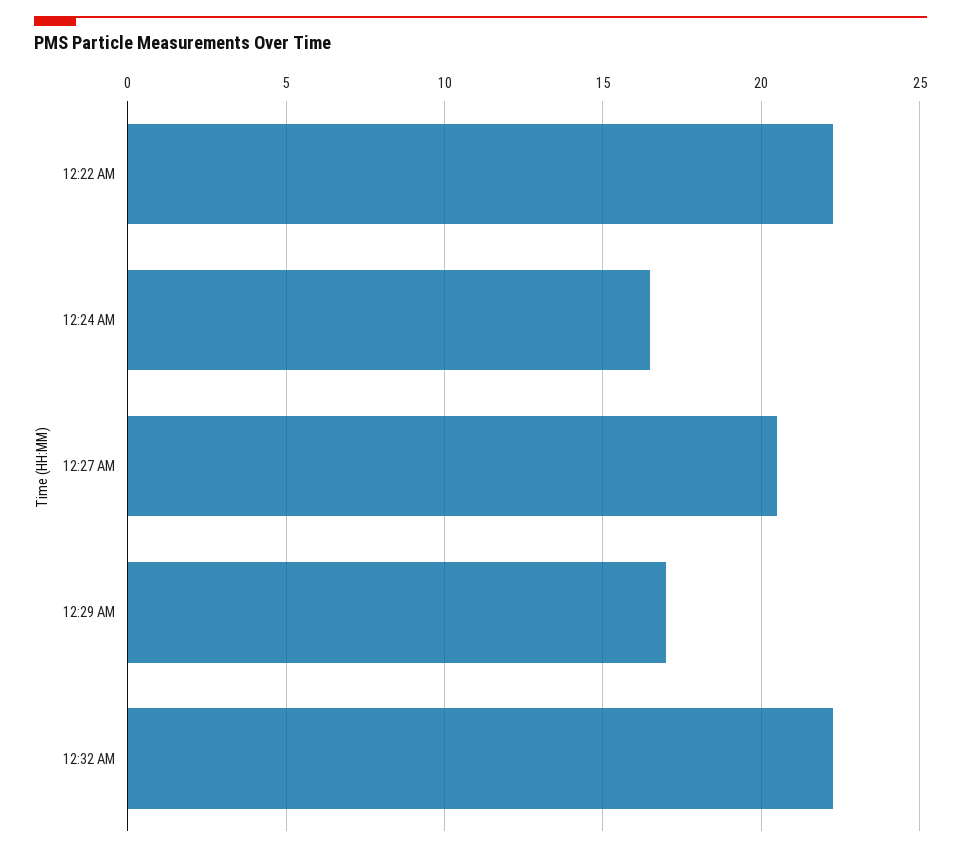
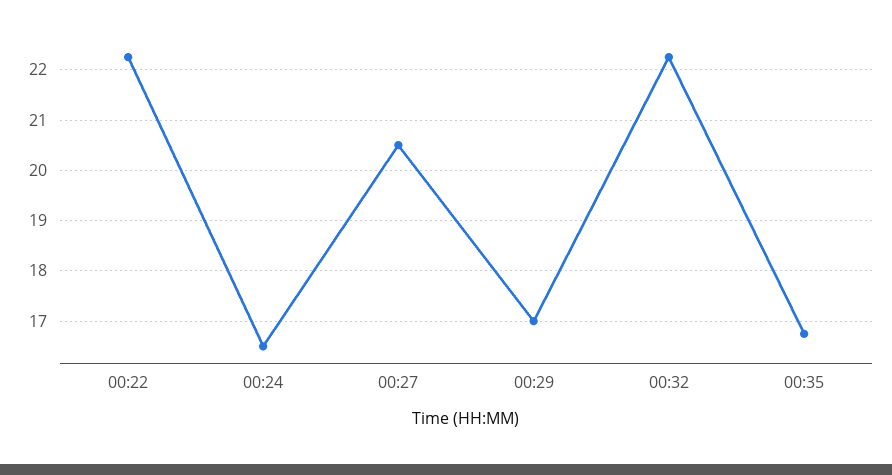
00:35: none -> 16.8

